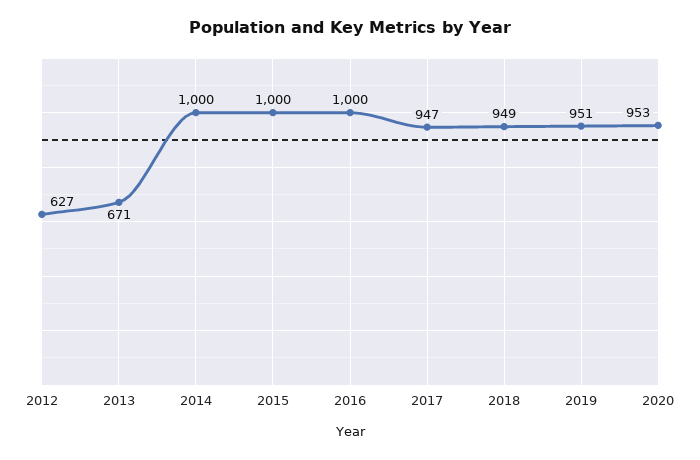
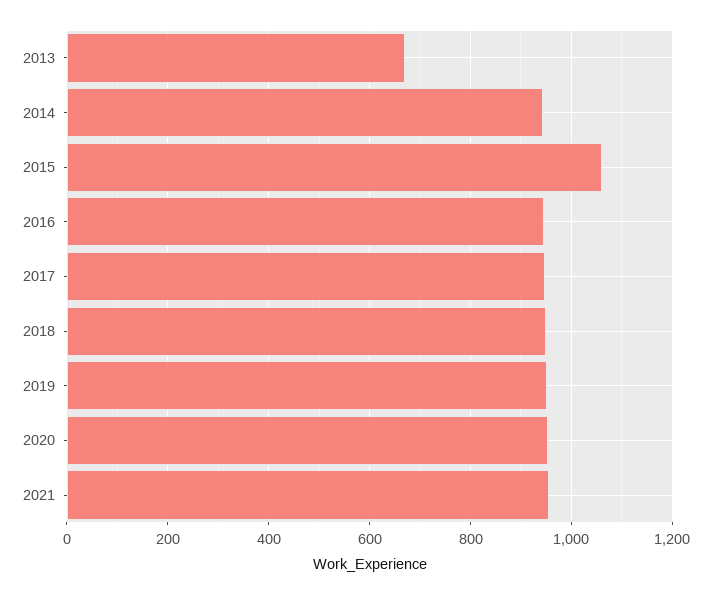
2012: 627 -> none
2014: 1000 -> 940
2015: 1000 -> 1060
2016: 1000 -> 940
2021: none -> 960

